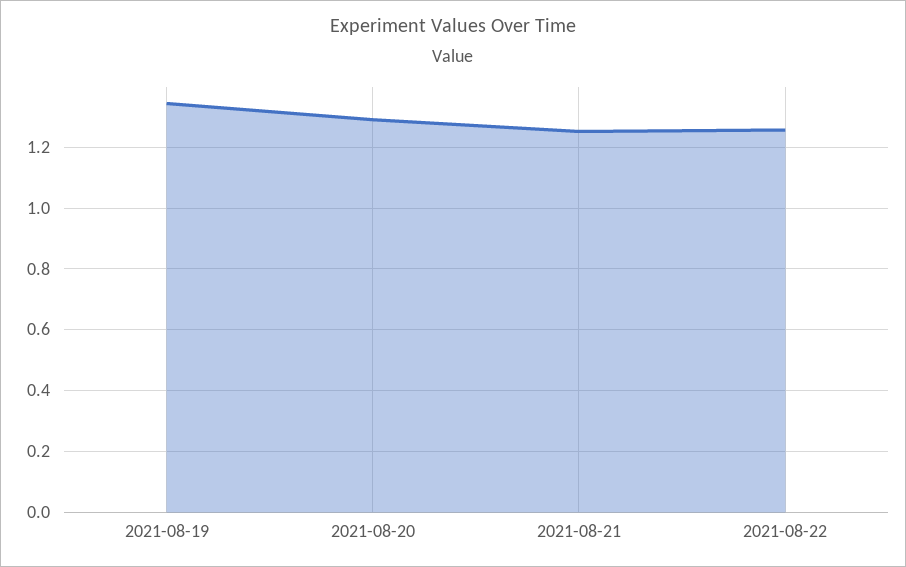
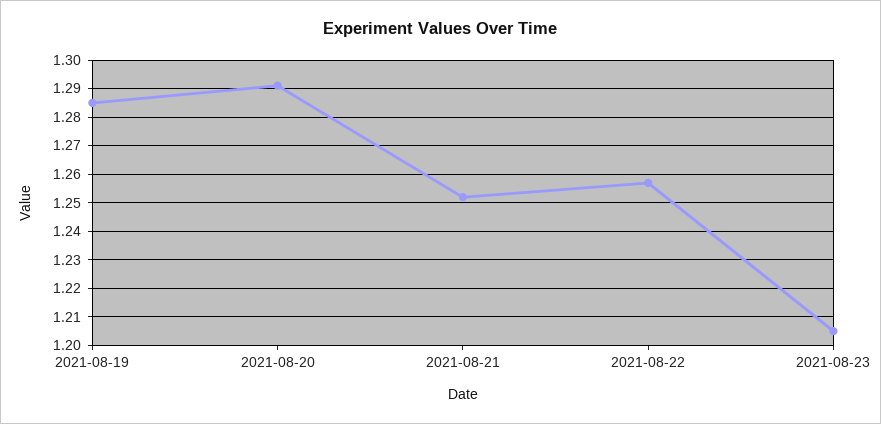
2021-08-19: 1.34 -> 1.285
2021-08-23: none -> 1.205

